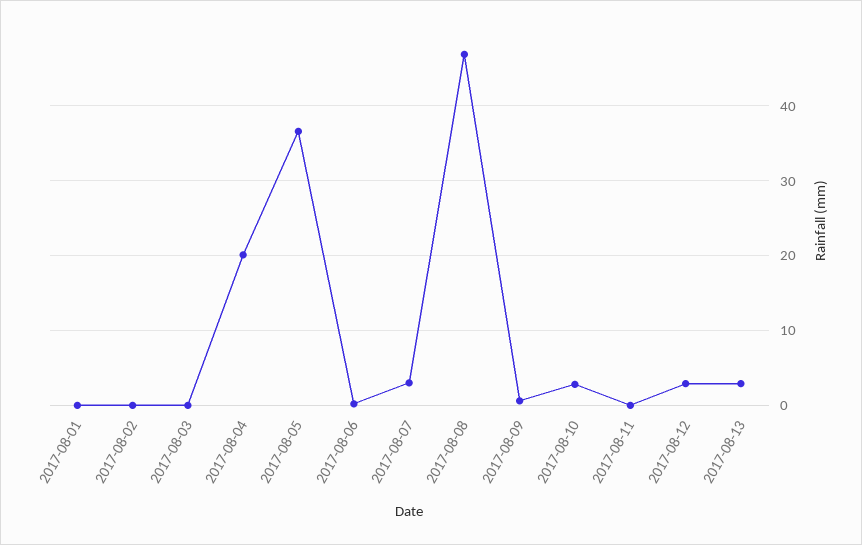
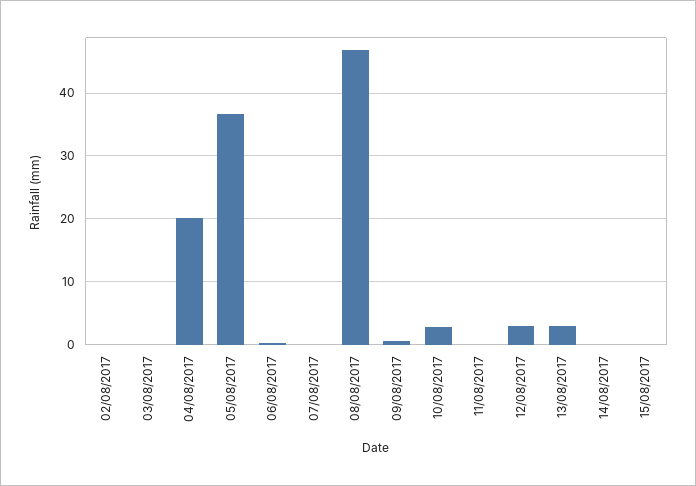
2017-08-01: 0 -> none
2017-08-07: 3 -> 0
14/08/2017: none -> 0
15/08/2017: none -> 0

